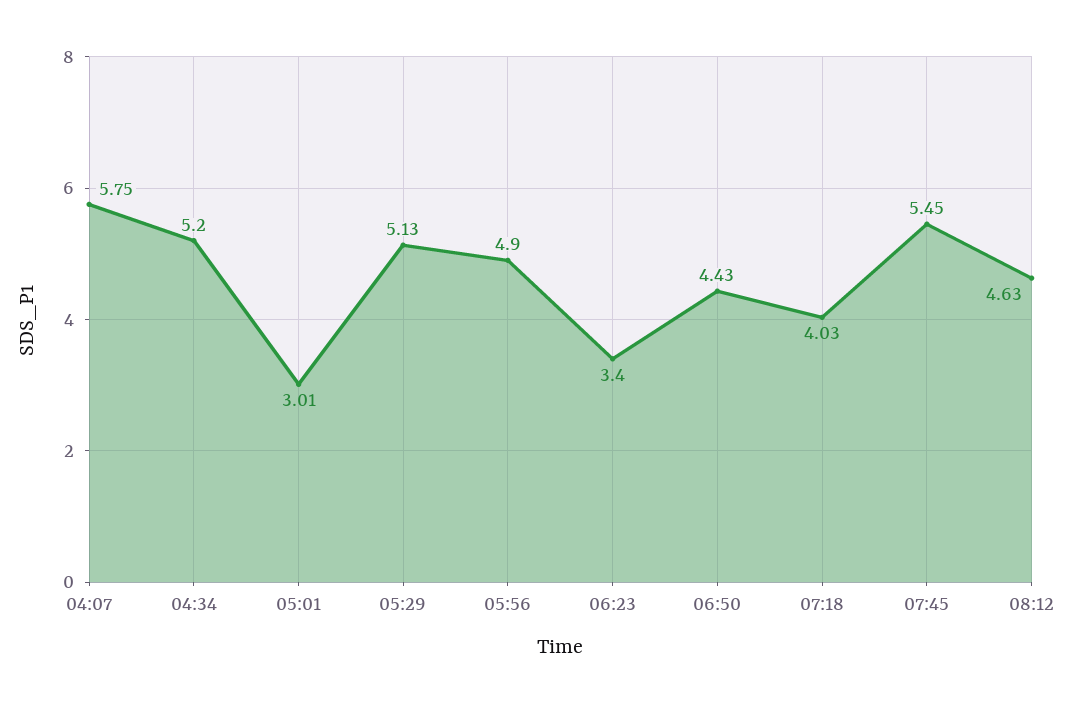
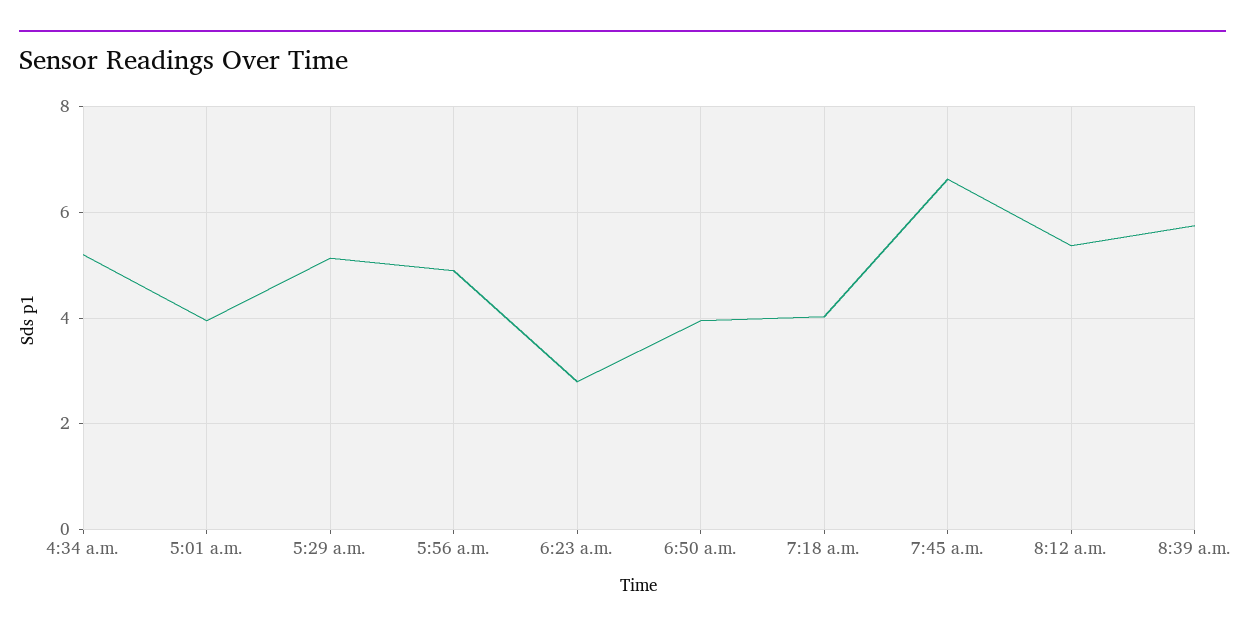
04:07: 5.75 -> none
05:01: 3.01 -> 4
06:23: 3.4 -> 2.8
06:50: 4.43 -> 4
07:45: 5.45 -> 6.6
08:12: 4.63 -> 5.4
8:39 a.m.: none -> 5.8

